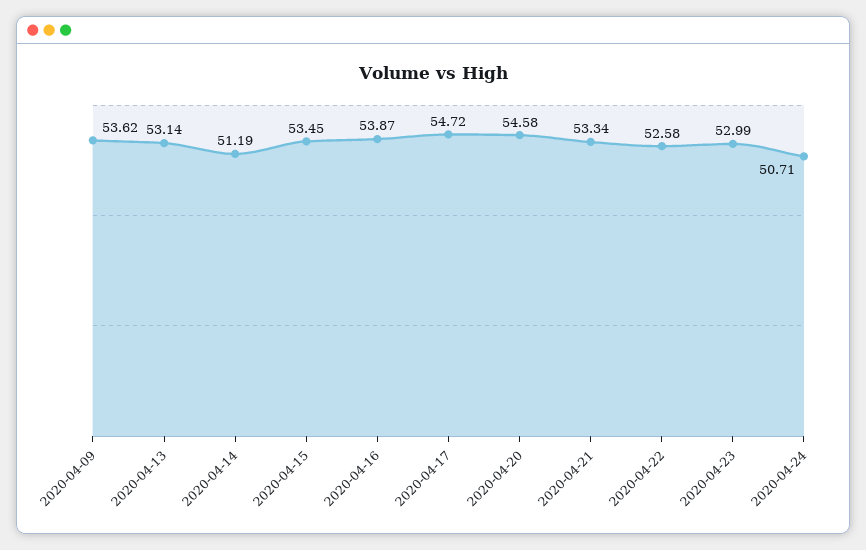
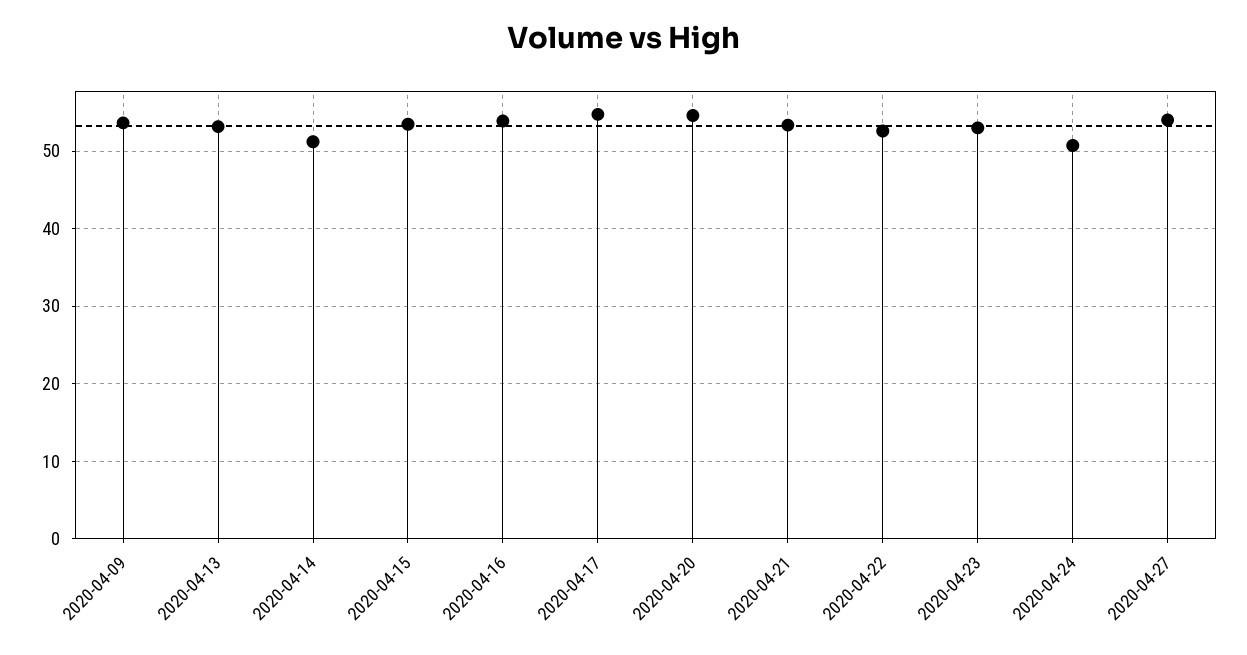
2020-04-27: none -> 54

